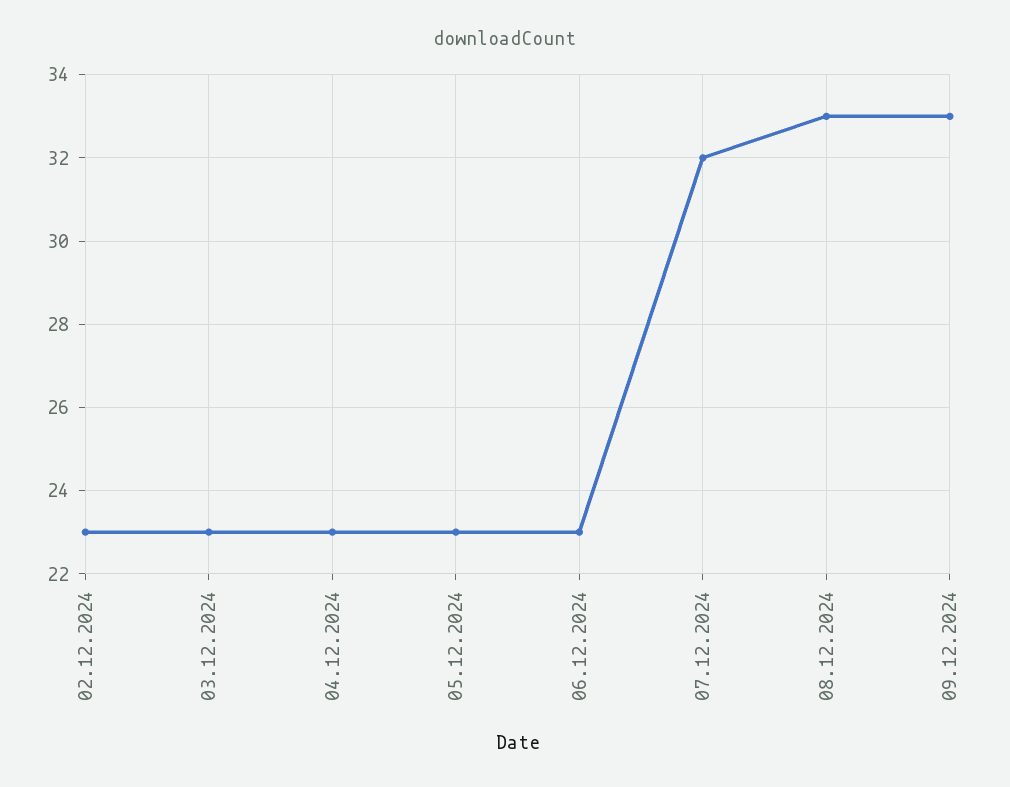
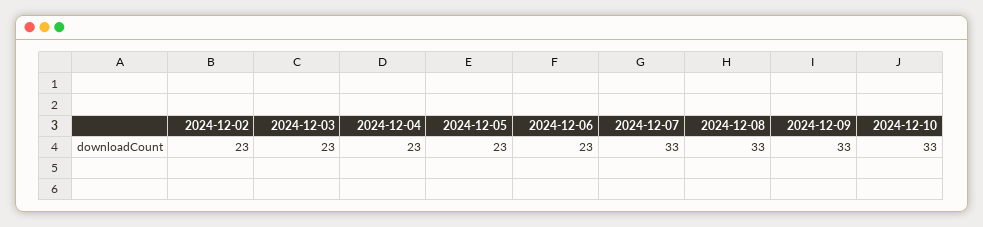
07.12.2024: 32 -> 33
2024-12-10: none -> 33

